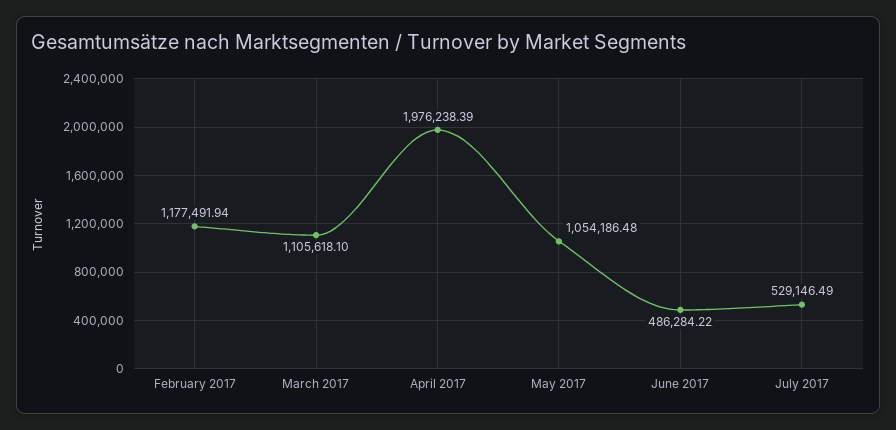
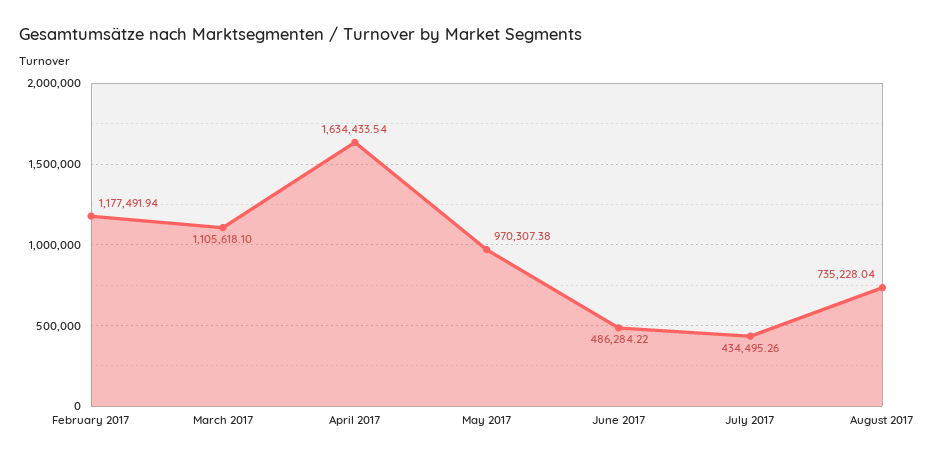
April 2017: 1976238.39 -> 1634433.54
May 2017: 1054186.48 -> 970307.38
July 2017: 529146.49 -> 434495.26
August 2017: none -> 735228.04

